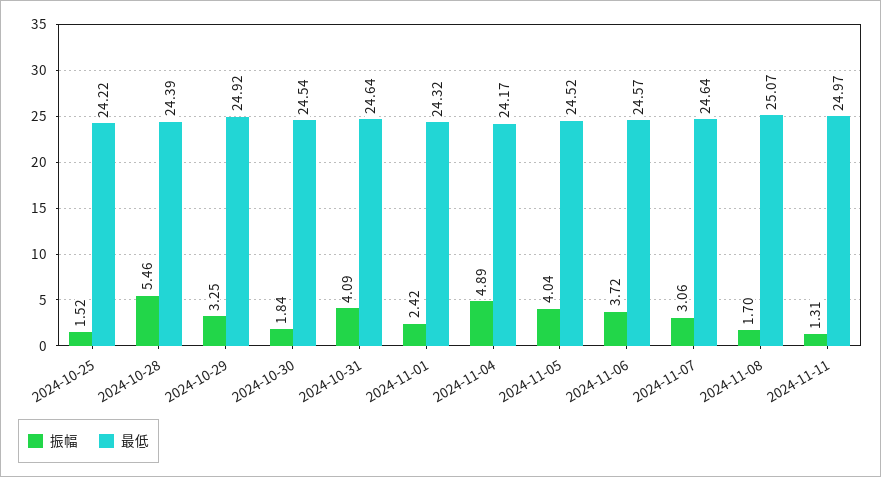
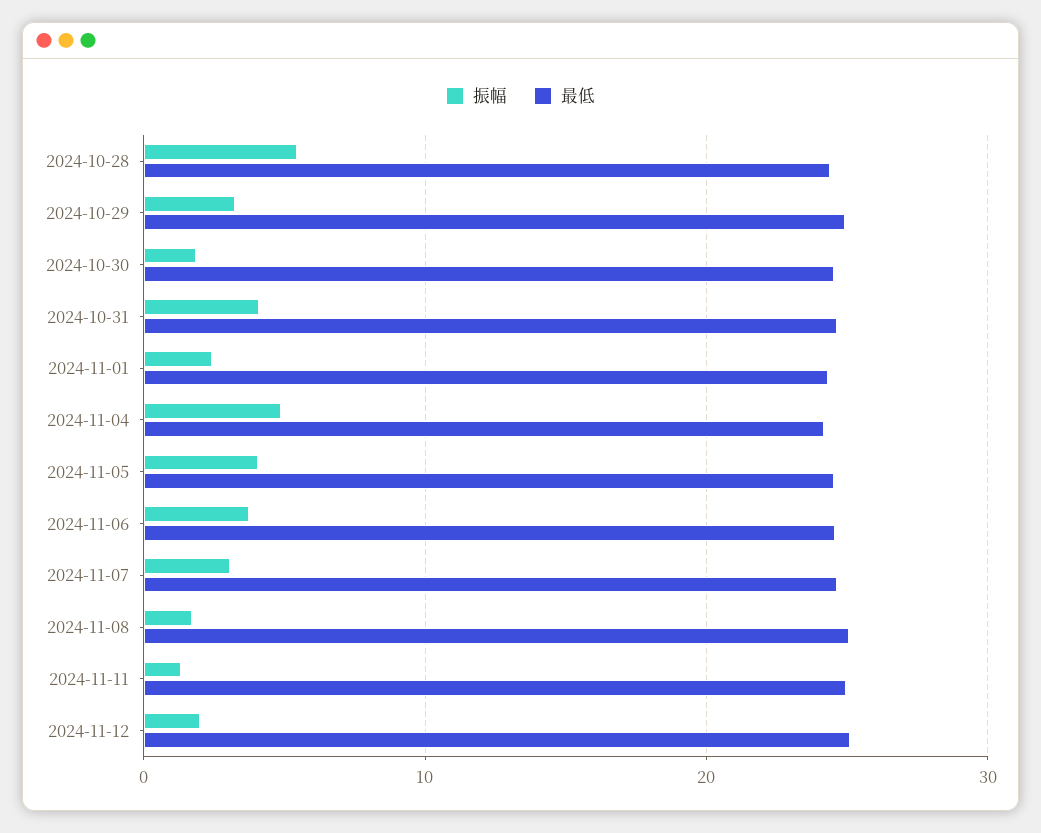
振幅, 2024-10-25: 1.52 -> none
最低, 2024-10-25: 24.22 -> none
振幅, 2024-11-12: none -> 2
最低, 2024-11-12: none -> 25

